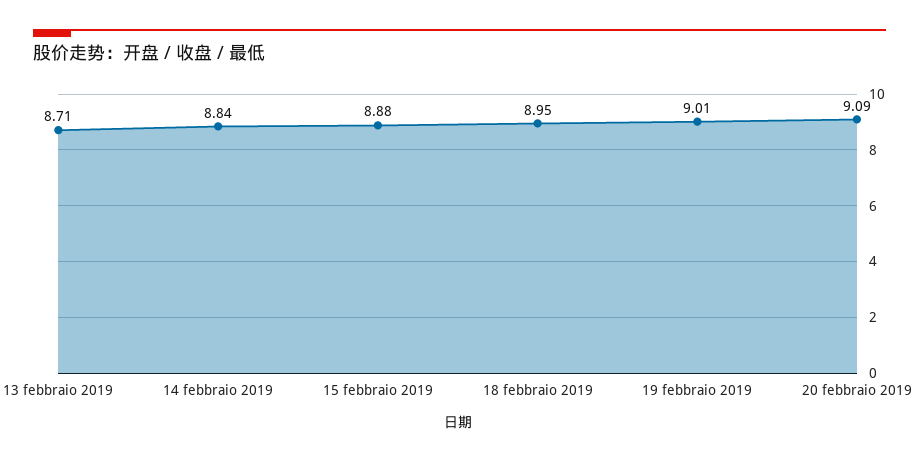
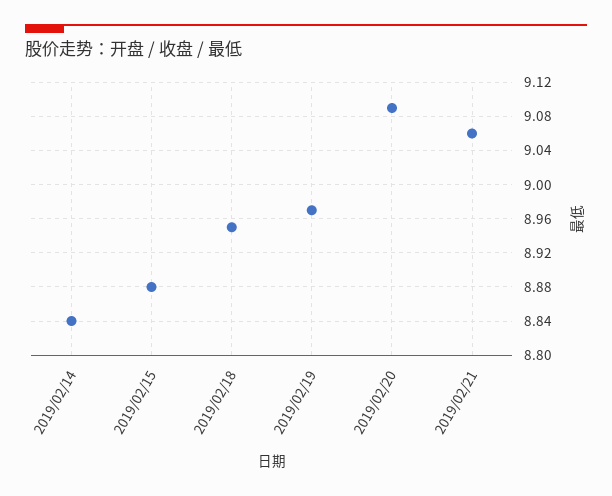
13 febbraio 2019: 8.71 -> none
19 febbraio 2019: 9.01 -> 8.97
2019/02/21: none -> 9.06

